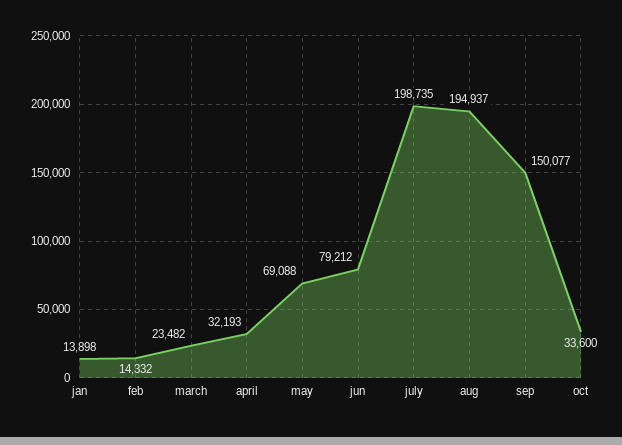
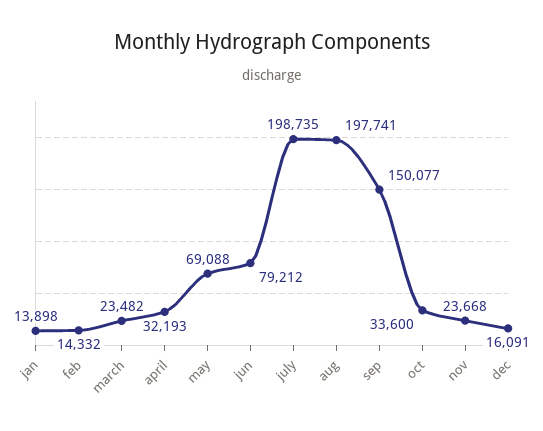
aug: 194937 -> 197741
nov: none -> 23668
dec: none -> 16091

